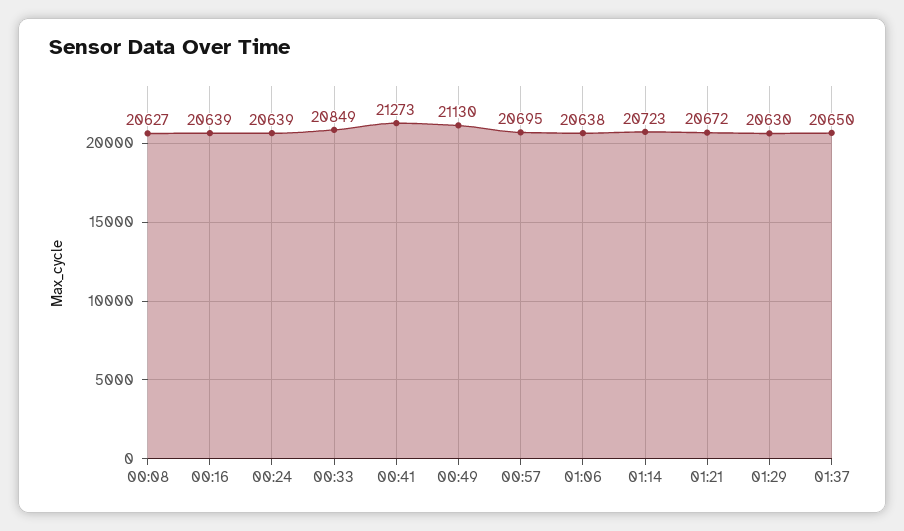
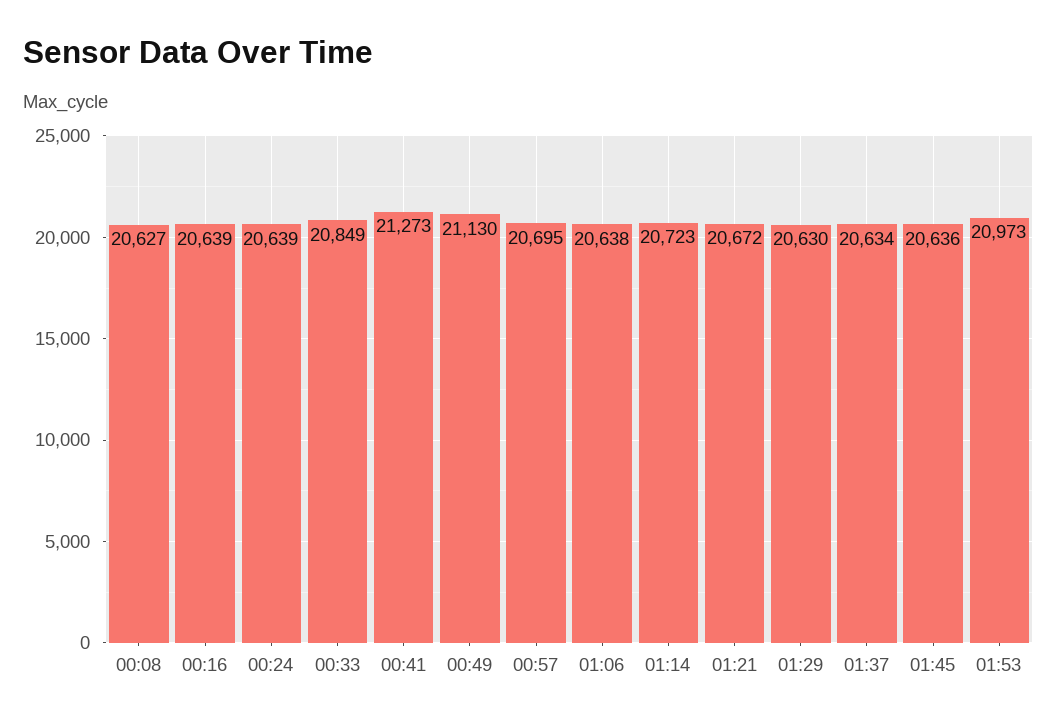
01:37: 20650 -> 20634
01:45: none -> 20636
01:53: none -> 20973

